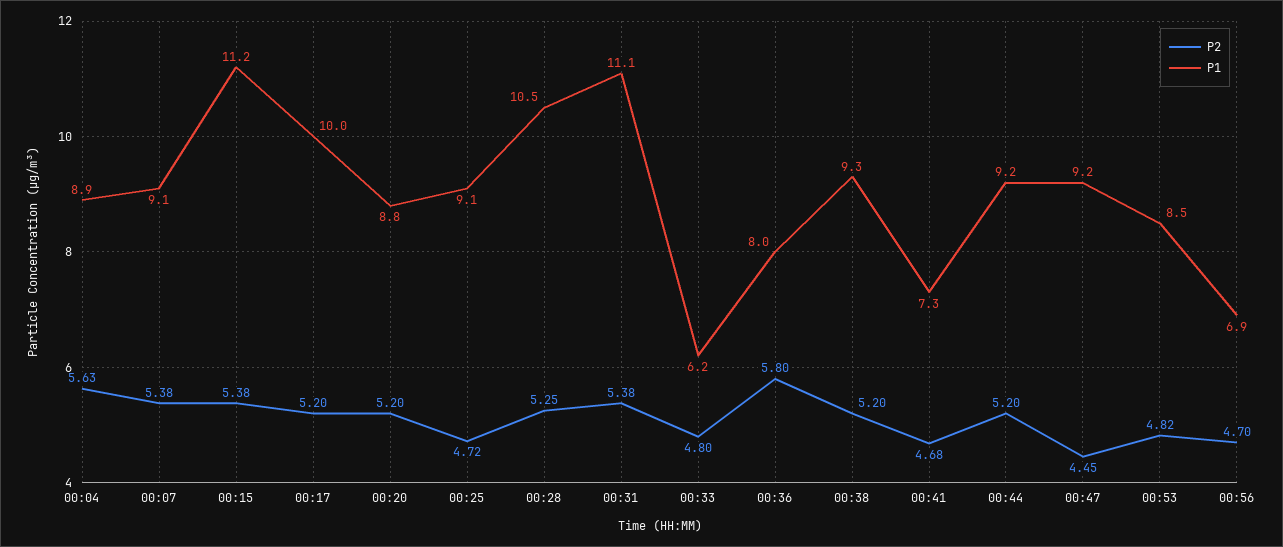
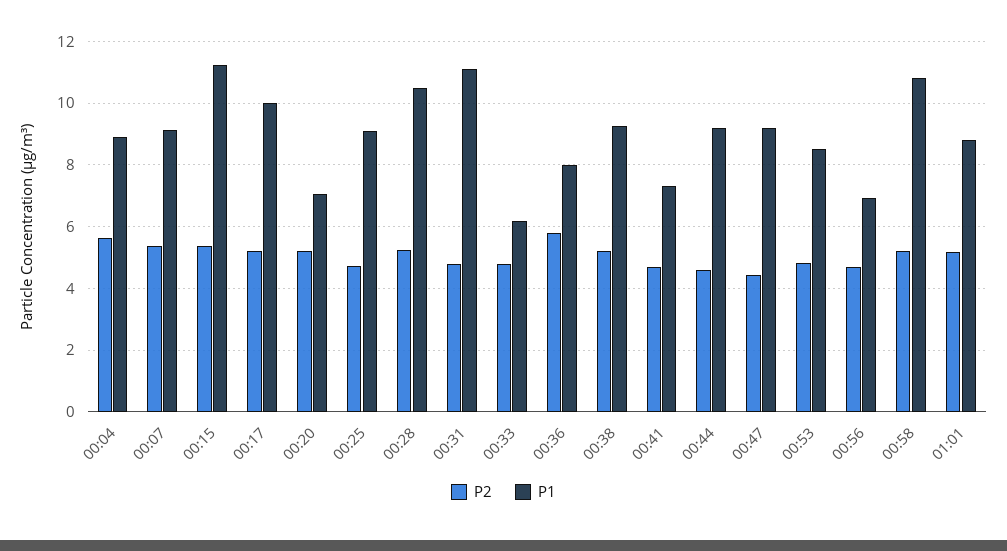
P1, 00:20: 8.8 -> 7
P2, 00:31: 5.38 -> 4.8
P2, 00:44: 5.2 -> 4.6
P2, 00:58: none -> 5.2
P1, 00:58: none -> 10.8
P2, 01:01: none -> 5.2
P1, 01:01: none -> 8.8

